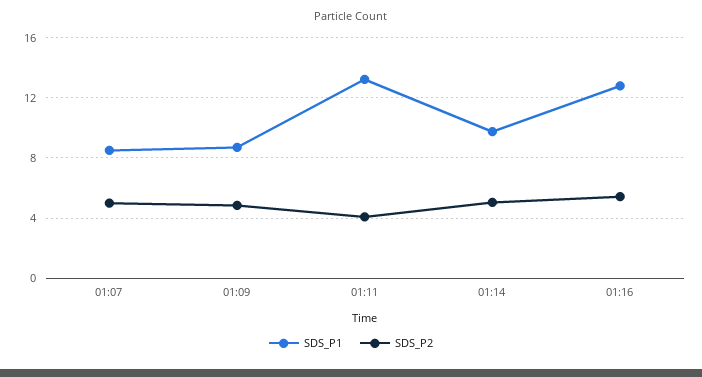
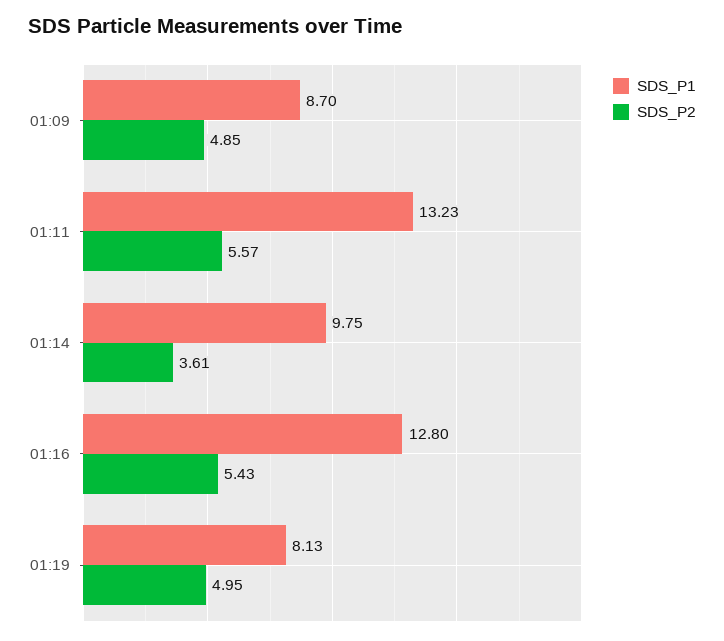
SDS_P1, 01:07: 8.5 -> none
SDS_P2, 01:07: 5 -> none
SDS_P2, 01:11: 4 -> 5.57
SDS_P2, 01:14: 5 -> 3.61
SDS_P1, 01:19: none -> 8.13
SDS_P2, 01:19: none -> 4.95

